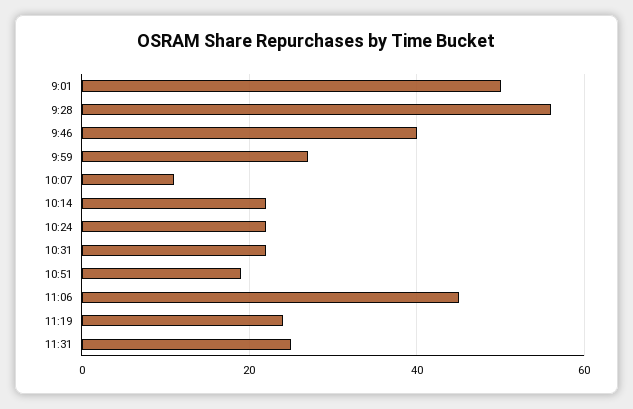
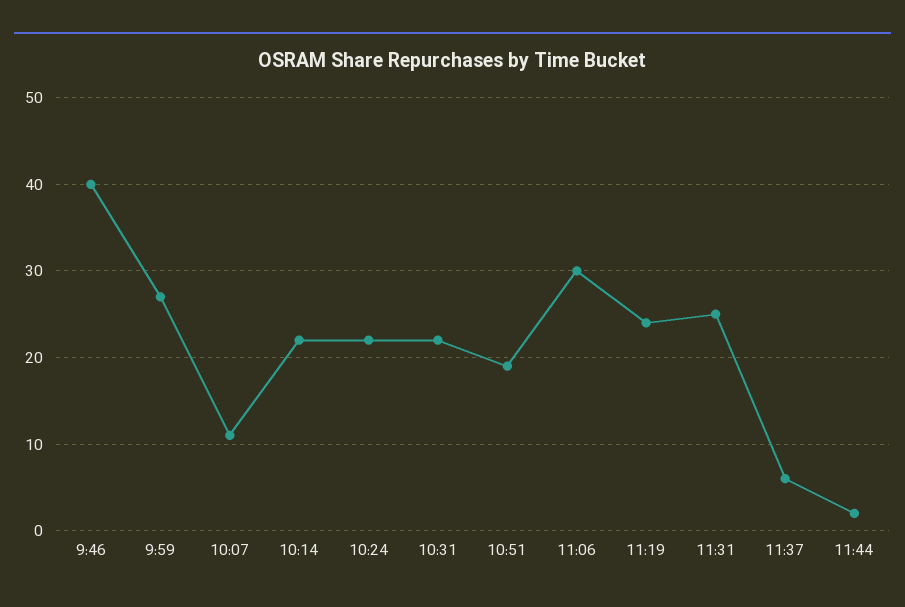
9:01: 50 -> none
9:28: 55 -> none
11:06: 45 -> 30
11:37: none -> 6
11:44: none -> 2

